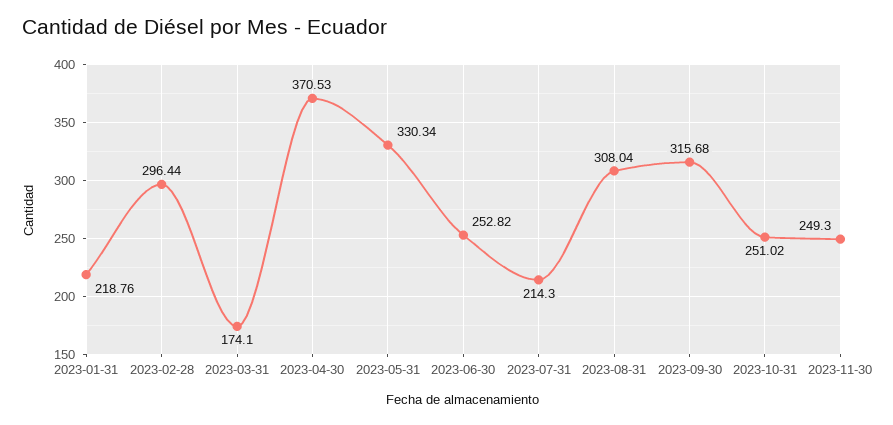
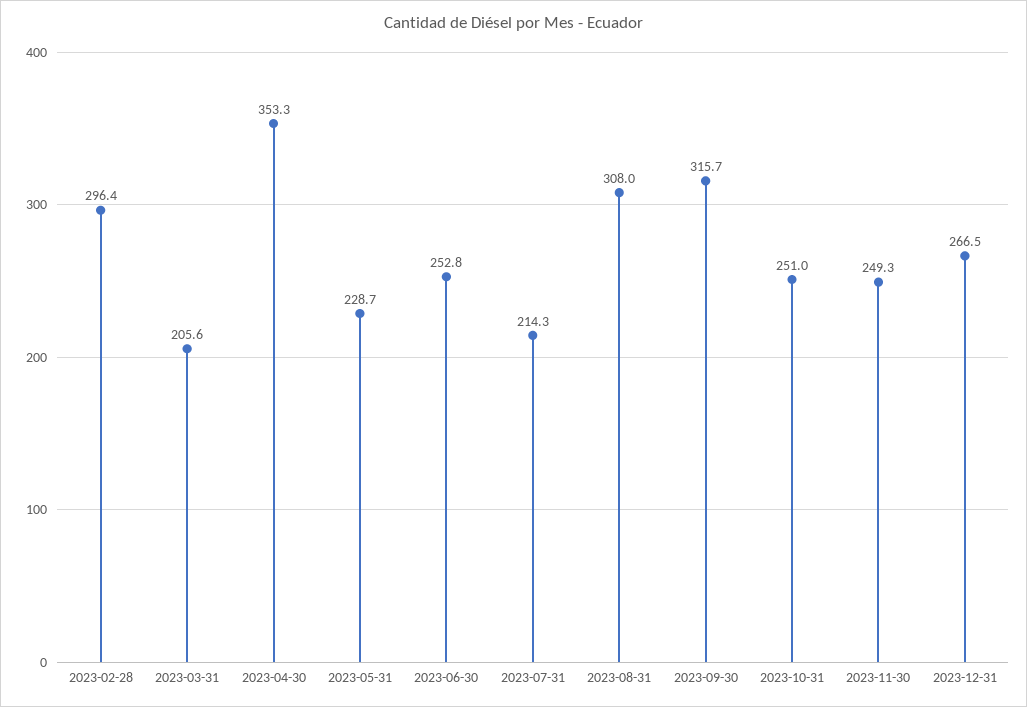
2023-01-31: 218.76 -> none
2023-03-31: 174.1 -> 205.6
2023-04-30: 370.53 -> 353.3
2023-05-31: 330.34 -> 228.7
2023-12-31: none -> 266.5

